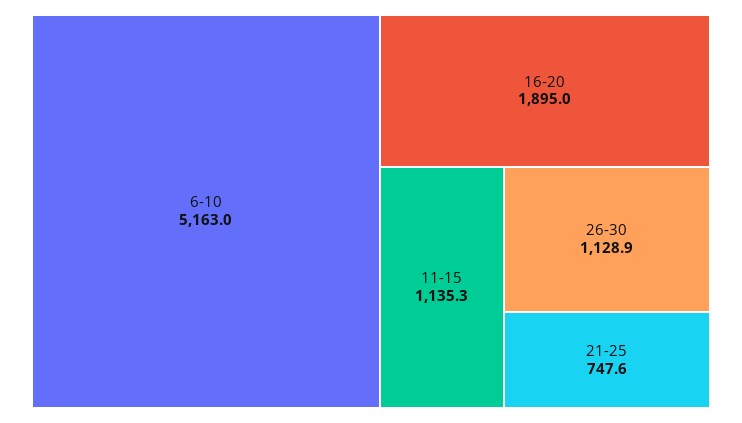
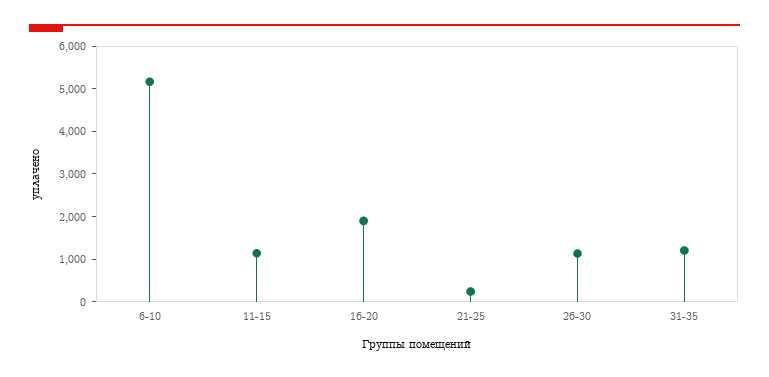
21-25: 747.6 -> 200
31-35: none -> 1200

